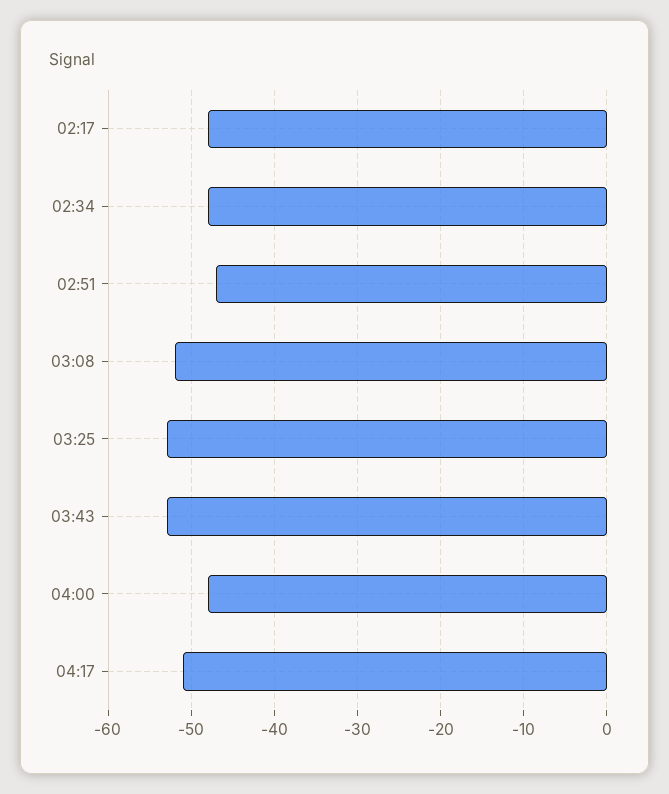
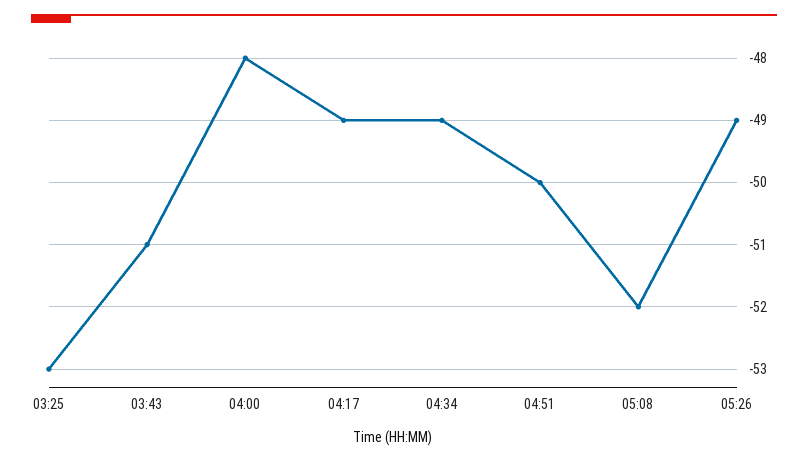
02:17: -48 -> none
02:34: -48 -> none
02:51: -47 -> none
03:08: -52 -> none
03:43: -53 -> -51
04:17: -51 -> -49
04:34: none -> -49
04:51: none -> -50
05:08: none -> -52
05:26: none -> -49

